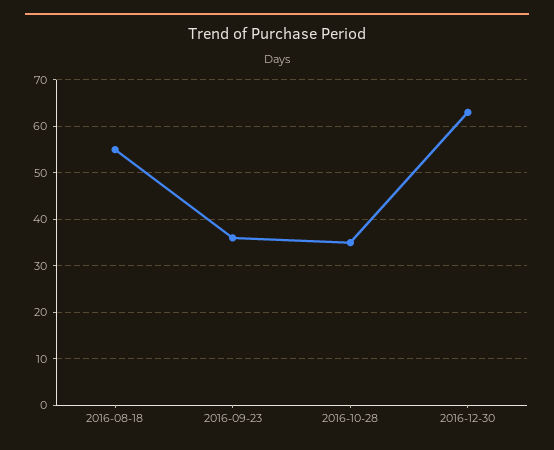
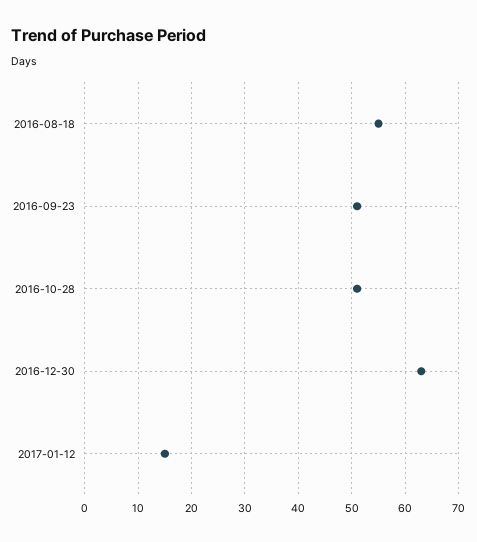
2016-09-23: 35 -> 50
2016-10-28: 35 -> 50
2017-01-12: none -> 15

